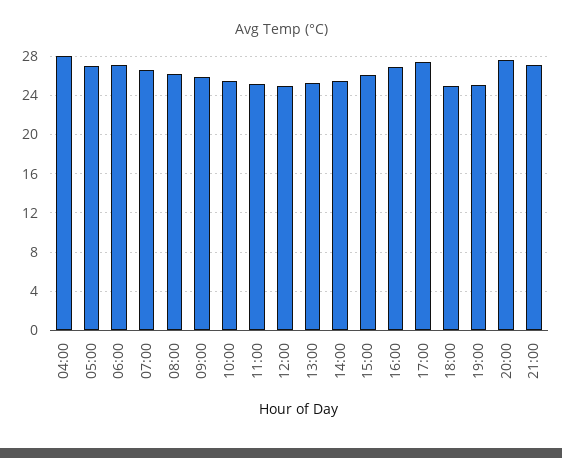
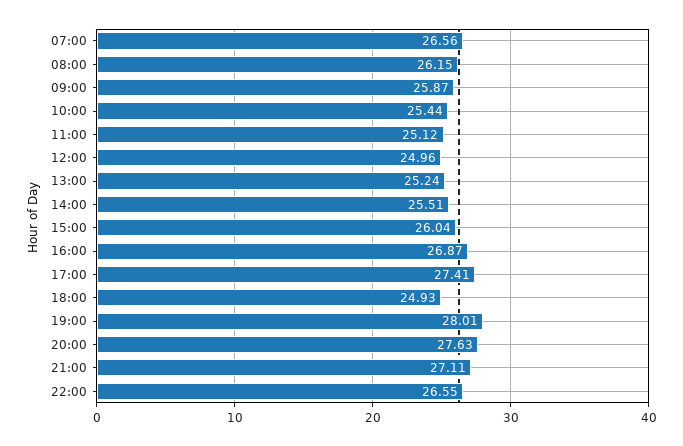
04:00: 28 -> none
05:00: 27 -> none
06:00: 27 -> none
19:00: 25 -> 28.01
22:00: none -> 26.55

